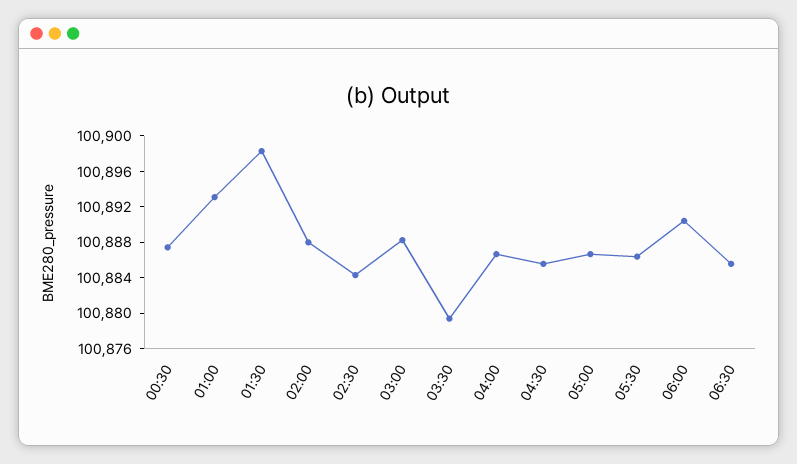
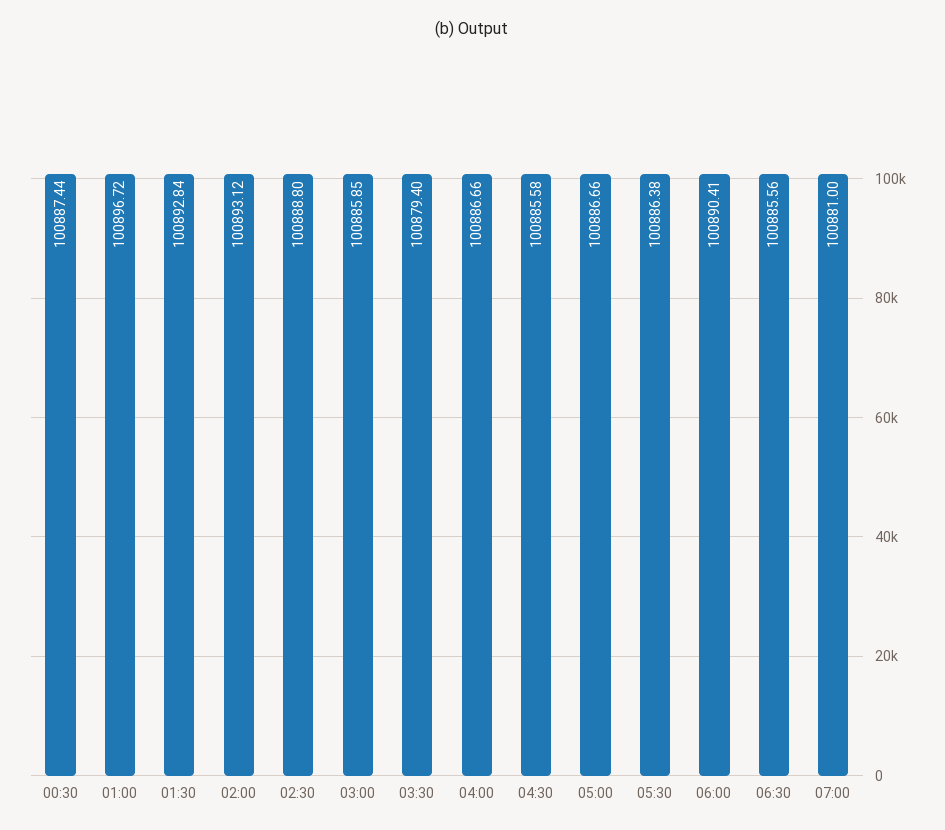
01:00: 100893 -> 100896.72
01:30: 100898 -> 100892.84
02:00: 100888 -> 100893.12
02:30: 100884 -> 100888.8
03:00: 100888 -> 100885.85
07:00: none -> 100881

